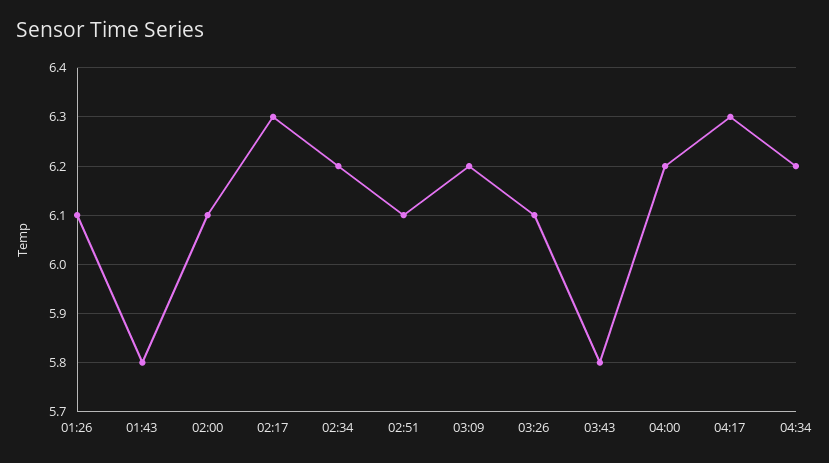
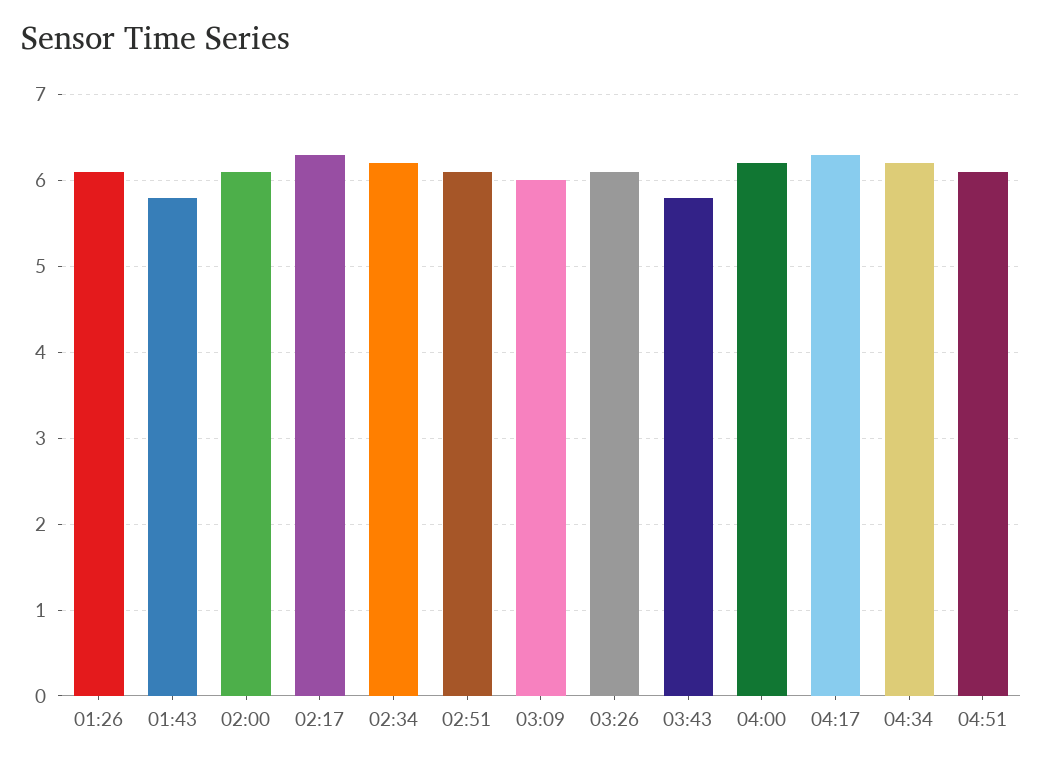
03:09: 6.2 -> 6
04:51: none -> 6.1

